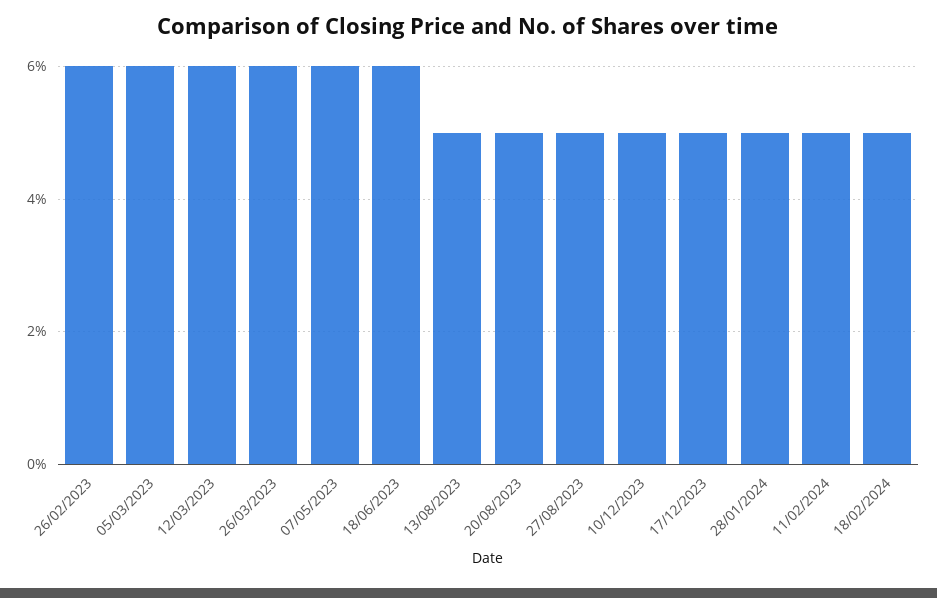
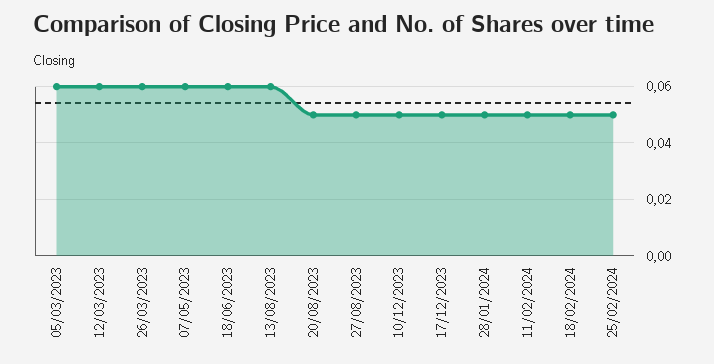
26/02/2023: 0.06 -> none
13/08/2023: 0.05 -> 0.06
25/02/2024: none -> 0.05

